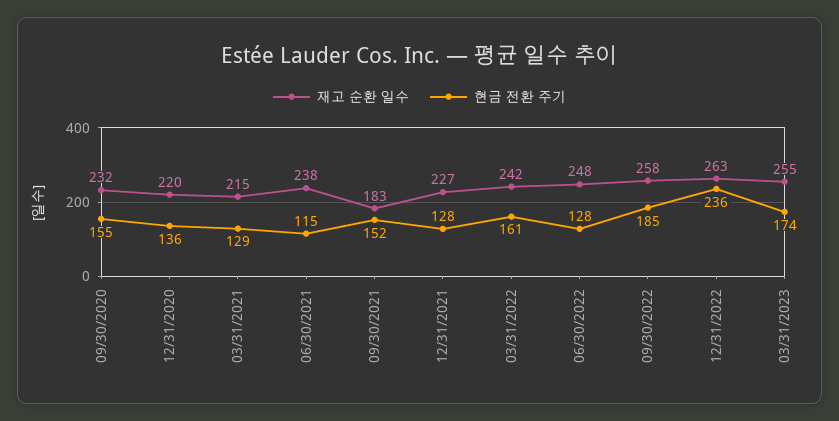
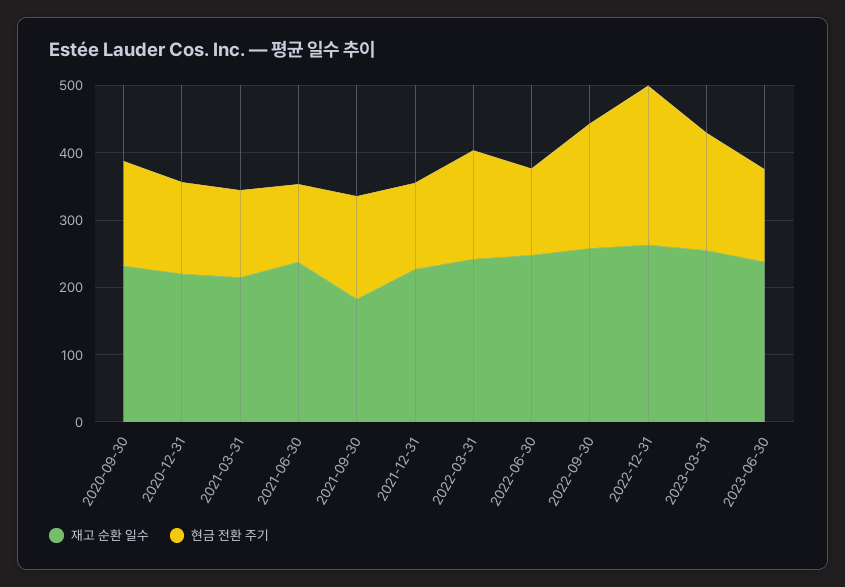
재고 순환 일수, 2023-06-30: none -> 240
현금 전환 주기, 2023-06-30: none -> 140

